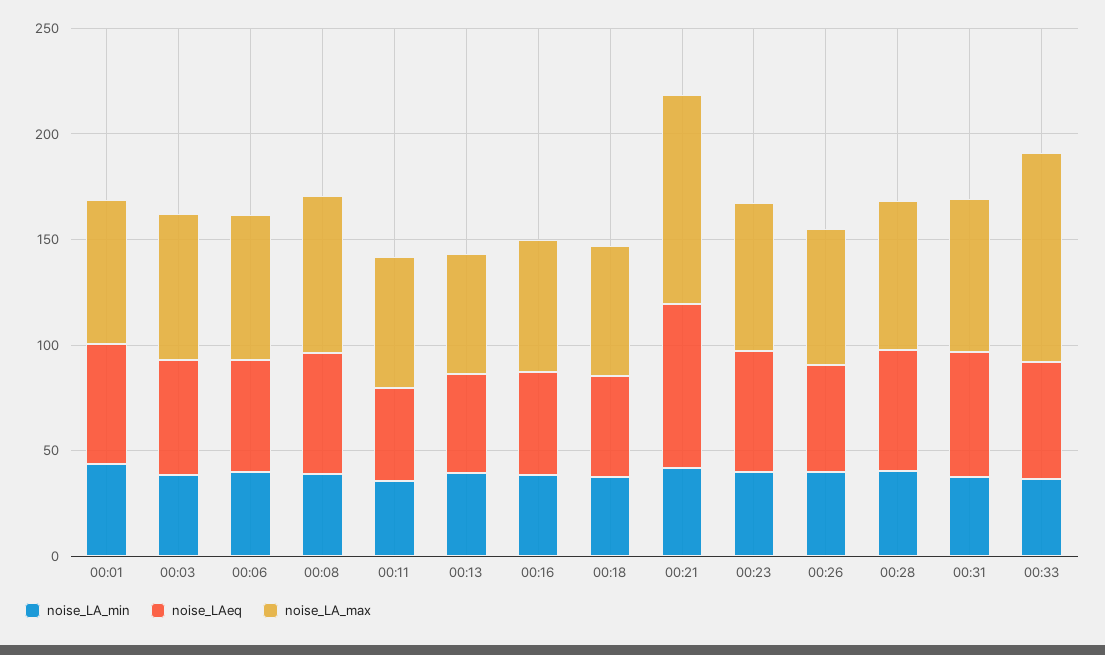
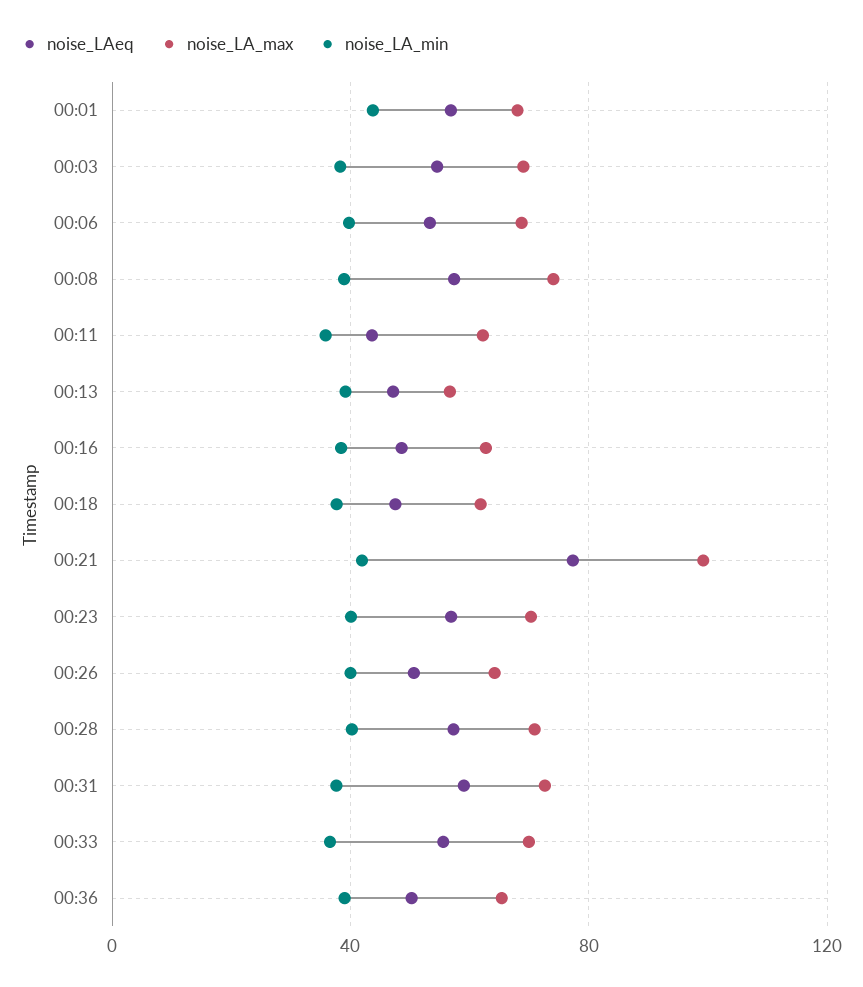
noise_LA_max, 00:33: 100 -> 70
noise_LAeq, 00:36: none -> 50
noise_LA_max, 00:36: none -> 65
noise_LA_min, 00:36: none -> 40

